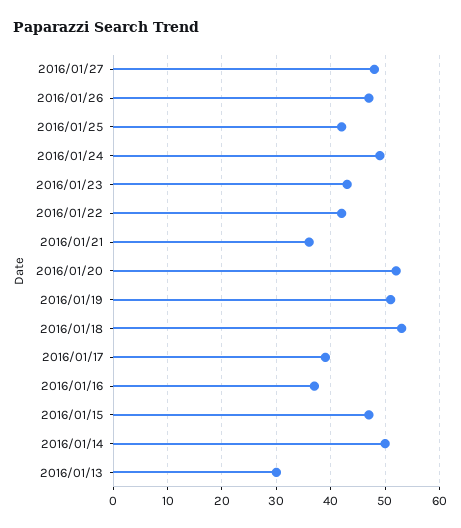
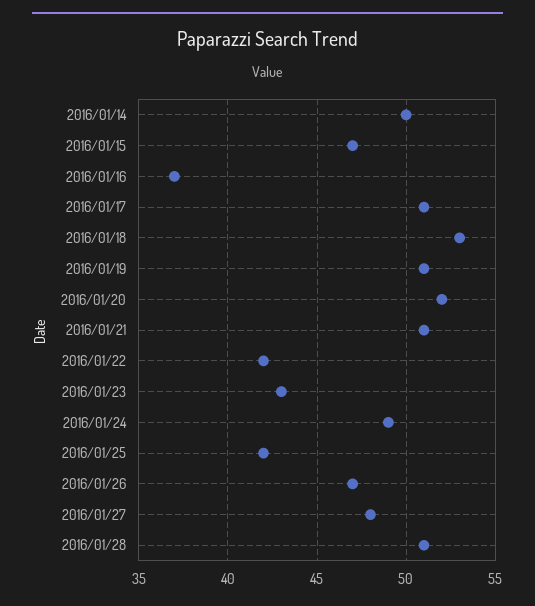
2016/01/21: 35 -> 51
2016/01/17: 40 -> 51
2016/01/13: 30 -> none
2016/01/28: none -> 51

